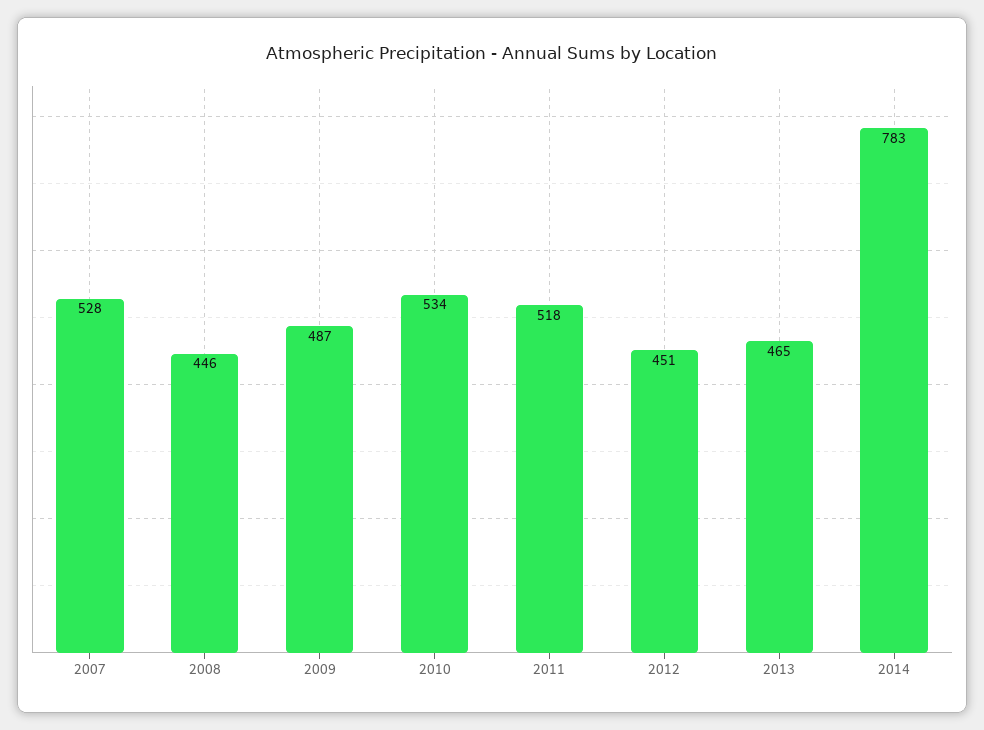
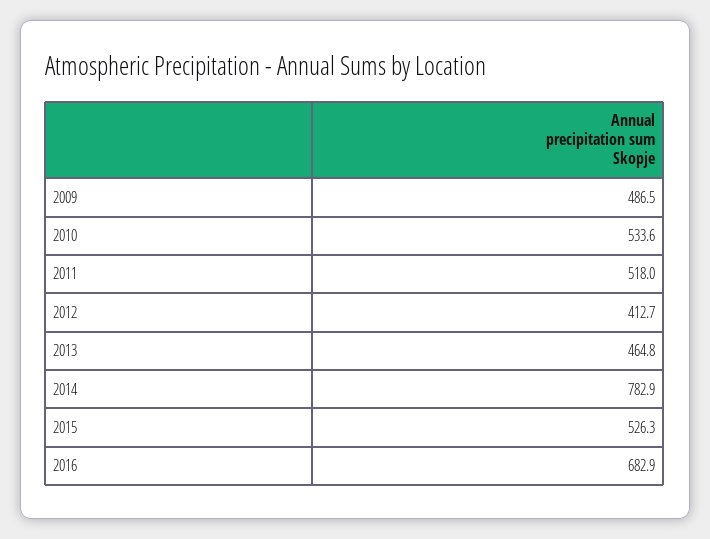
2007: 528 -> none
2008: 446 -> none
2012: 451 -> 412.7
2015: none -> 526.3
2016: none -> 682.9

